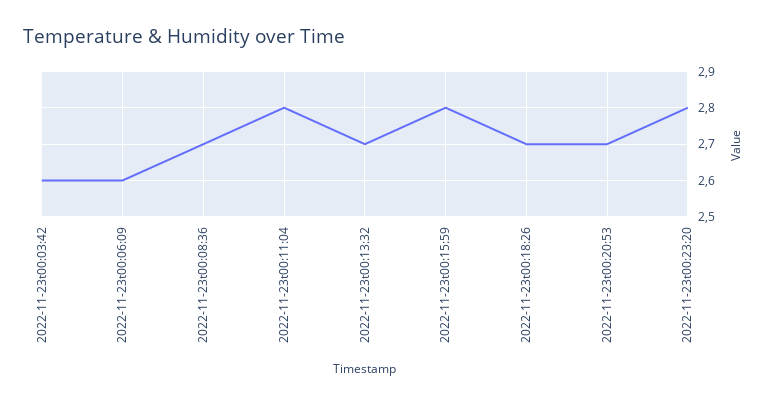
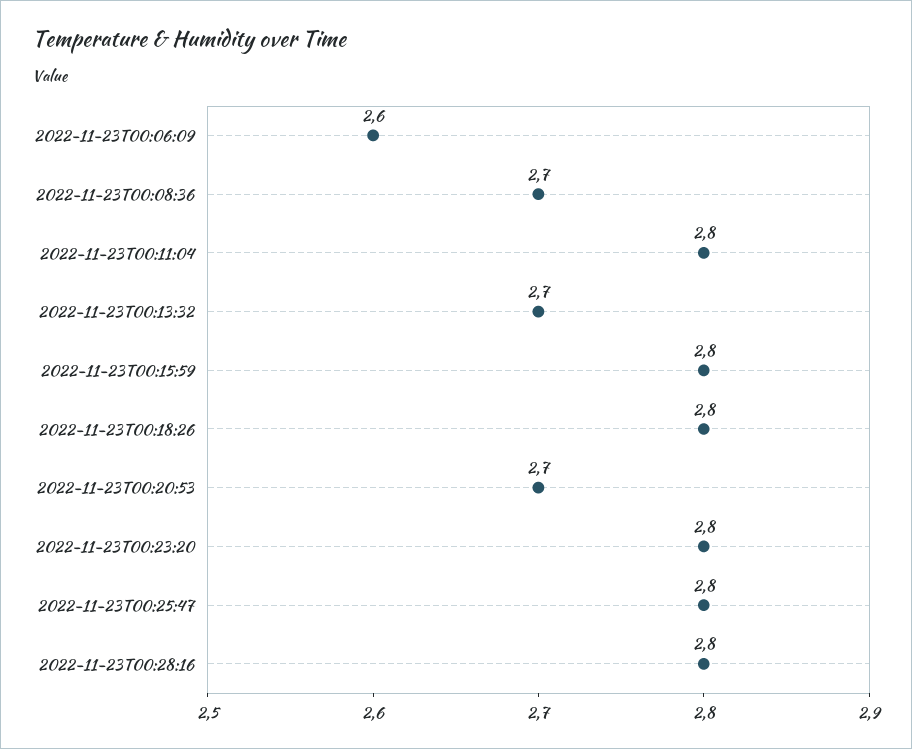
2022-11-23t00:03:42: 2.6 -> none
2022-11-23t00:18:26: 2.7 -> 2.8
2022-11-23T00:25:47: none -> 2.8
2022-11-23T00:28:16: none -> 2.8

